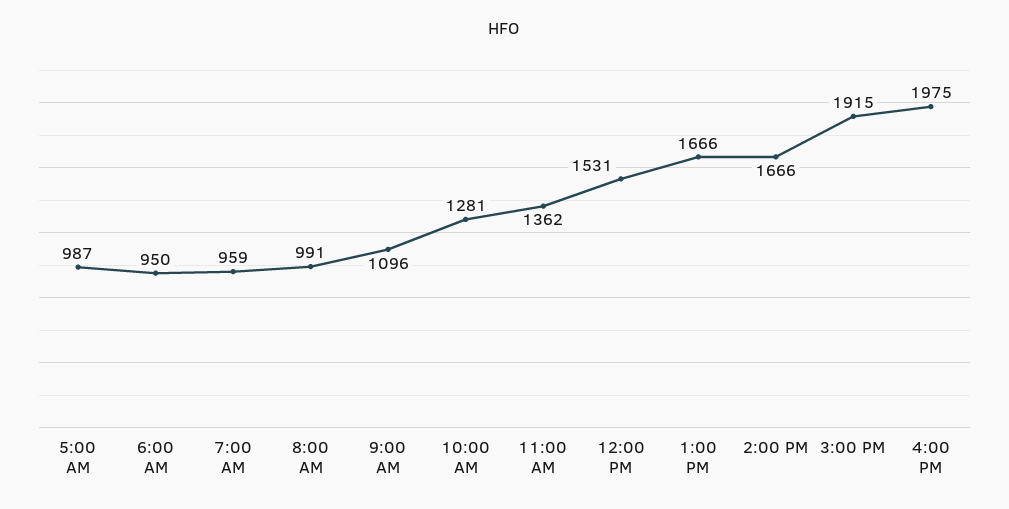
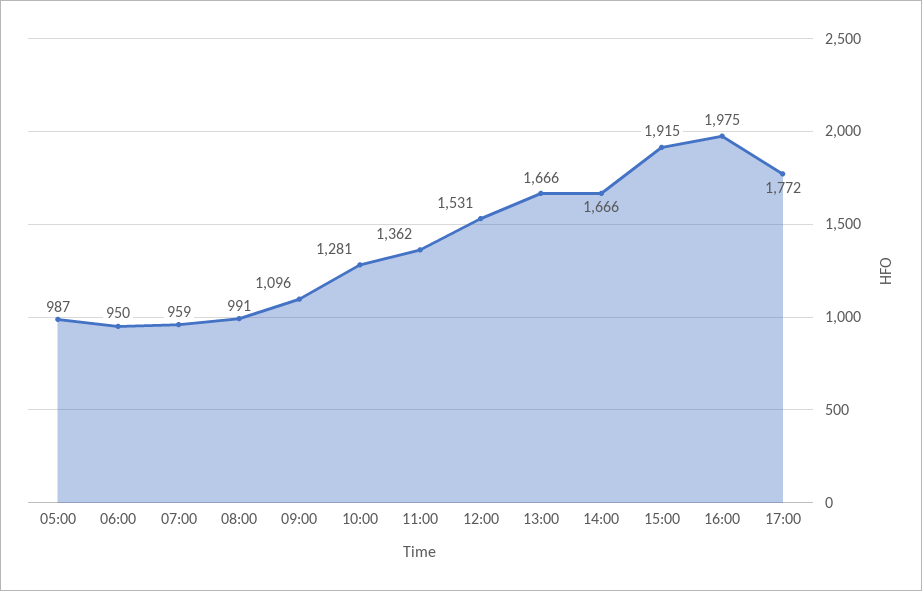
17:00: none -> 1772

